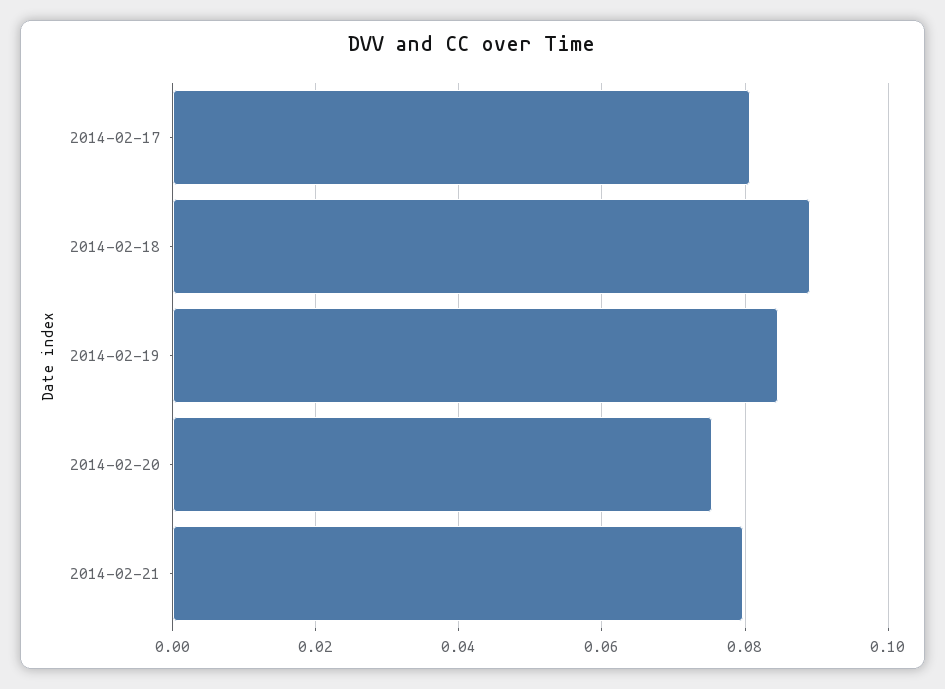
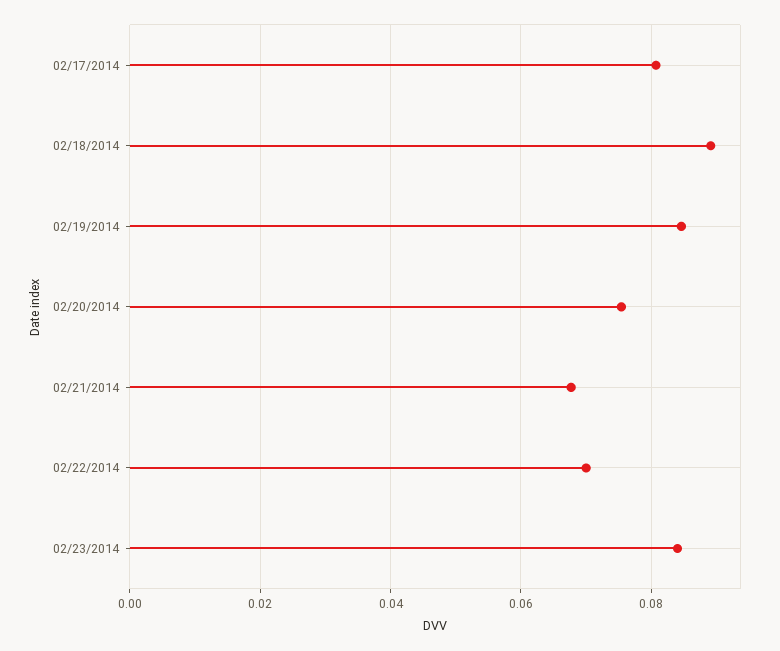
2014-02-21: 0.08 -> 0.068
02/22/2014: none -> 0.07
02/23/2014: none -> 0.084

